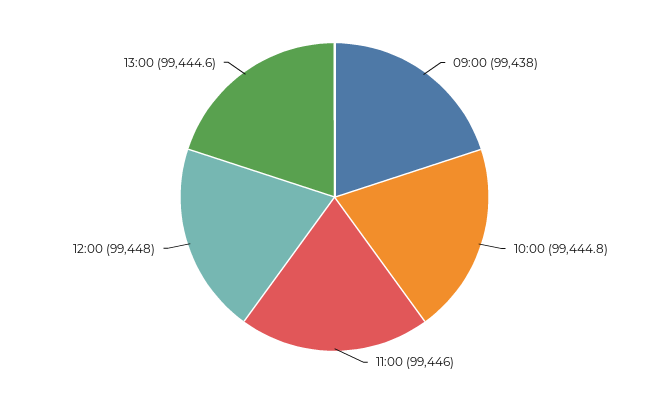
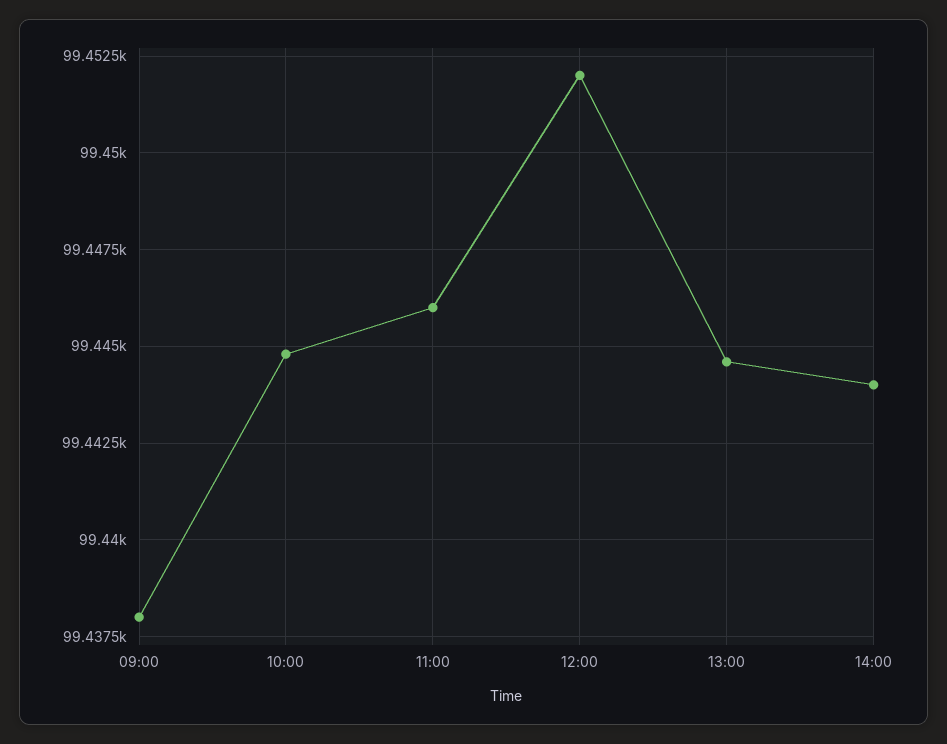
12:00: 99448 -> 99452
14:00: none -> 99444

